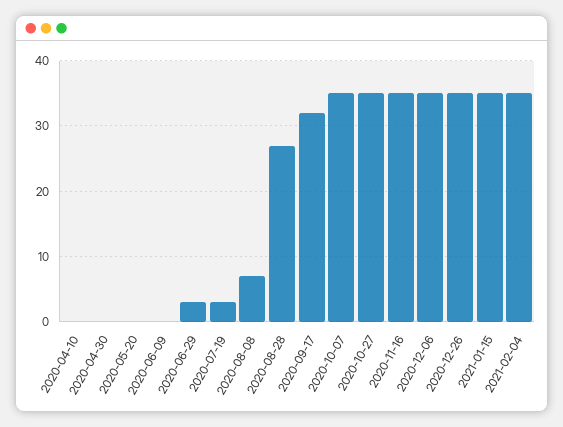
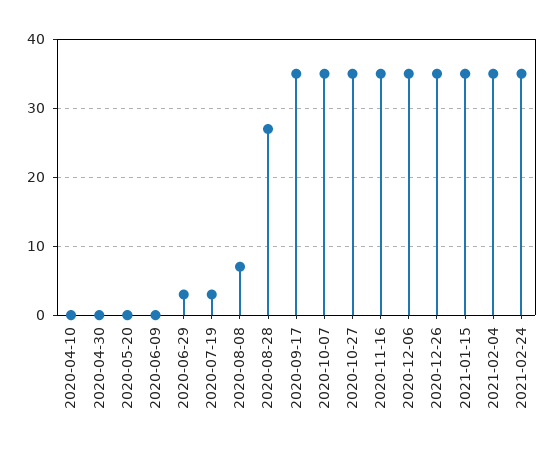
2020-09-17: 32 -> 35
2021-02-24: none -> 35

